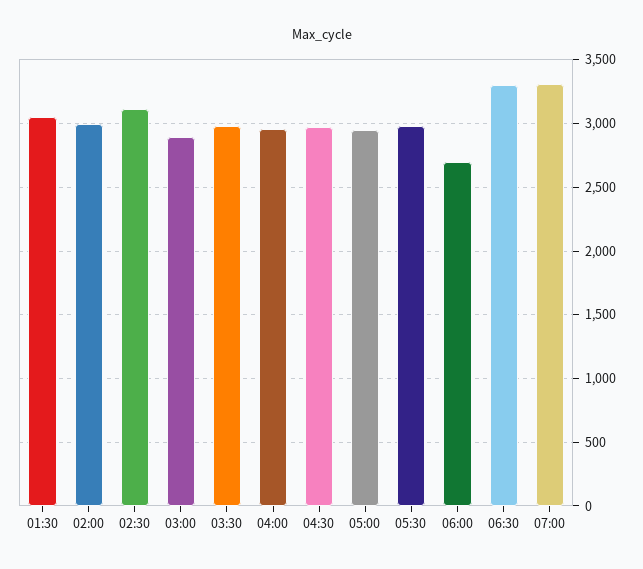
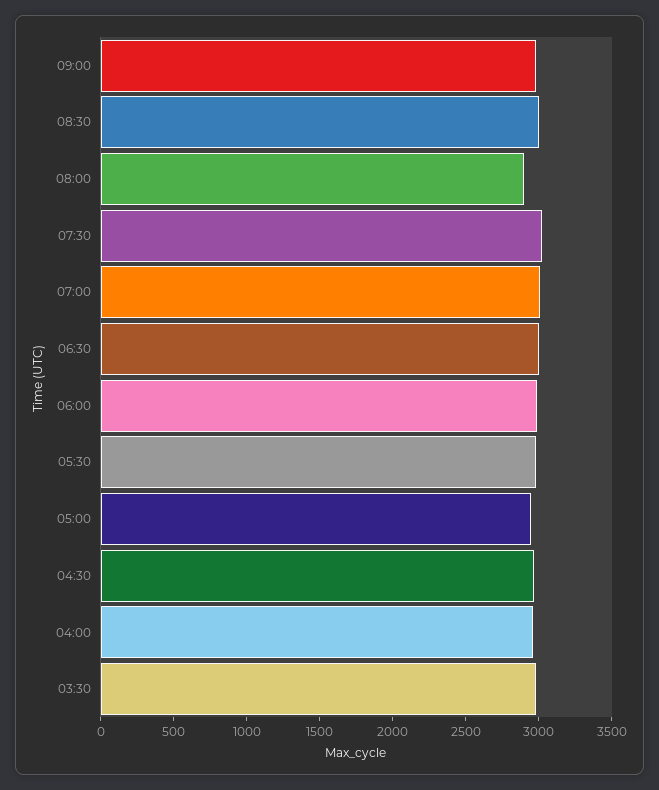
01:30: 3050 -> none
02:00: 3000 -> none
02:30: 3100 -> none
03:00: 2900 -> none
06:00: 2700 -> 3000
06:30: 3300 -> 3000
07:00: 3300 -> 3000
09:00: none -> 3000
08:30: none -> 3000
08:00: none -> 2900
07:30: none -> 3000

